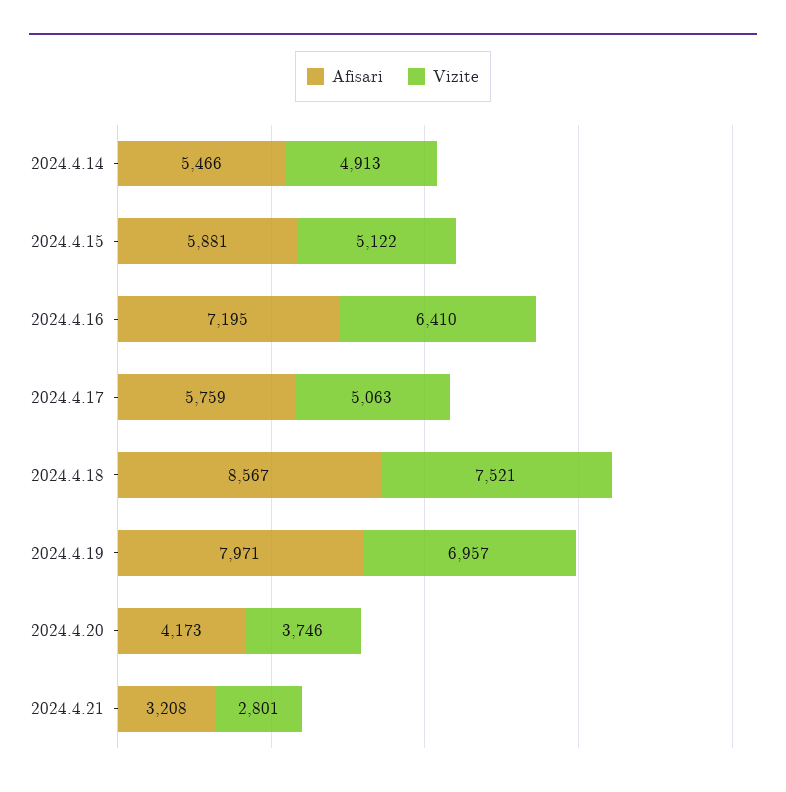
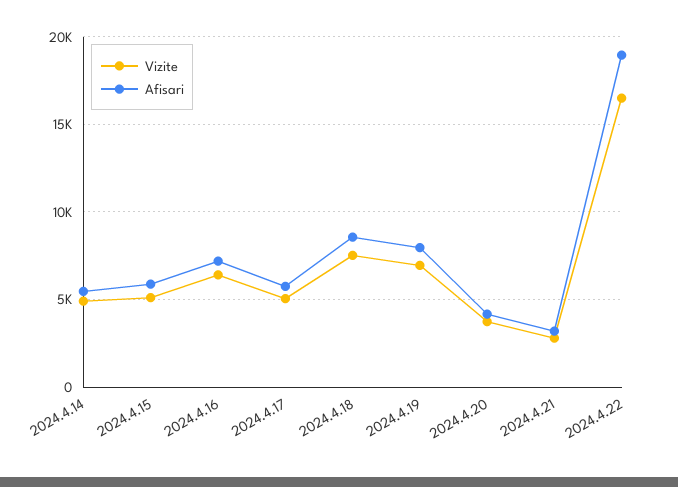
Vizite, 2024.4.22: none -> 16500
Afisari, 2024.4.22: none -> 19000

